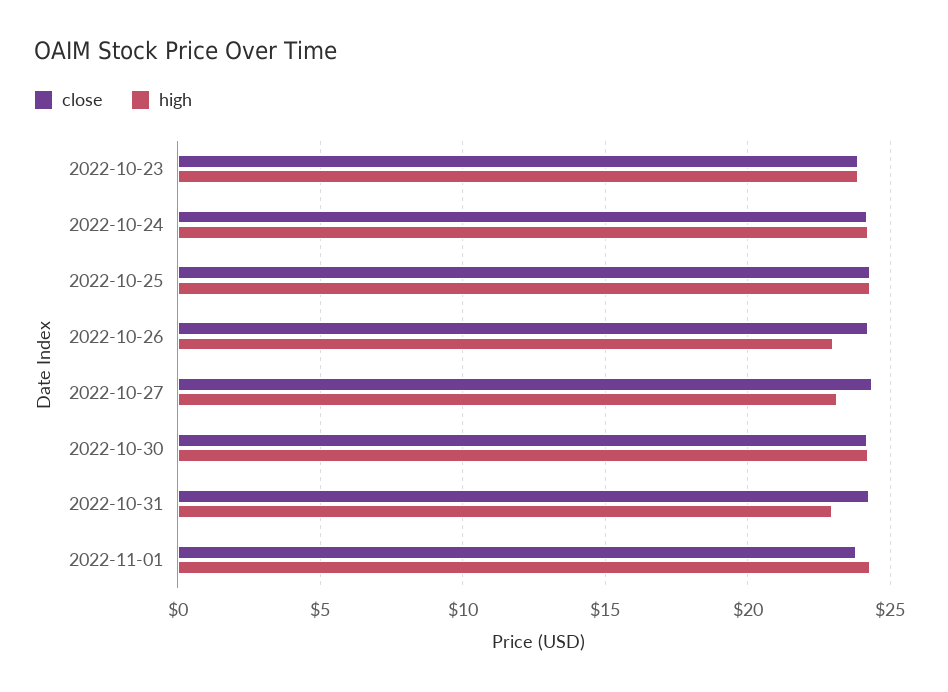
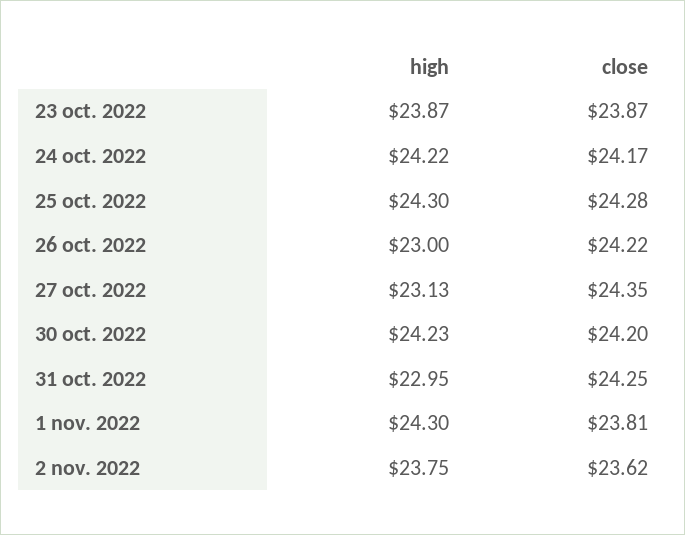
high, 2 nov. 2022: none -> 23.75
close, 2 nov. 2022: none -> 23.62

